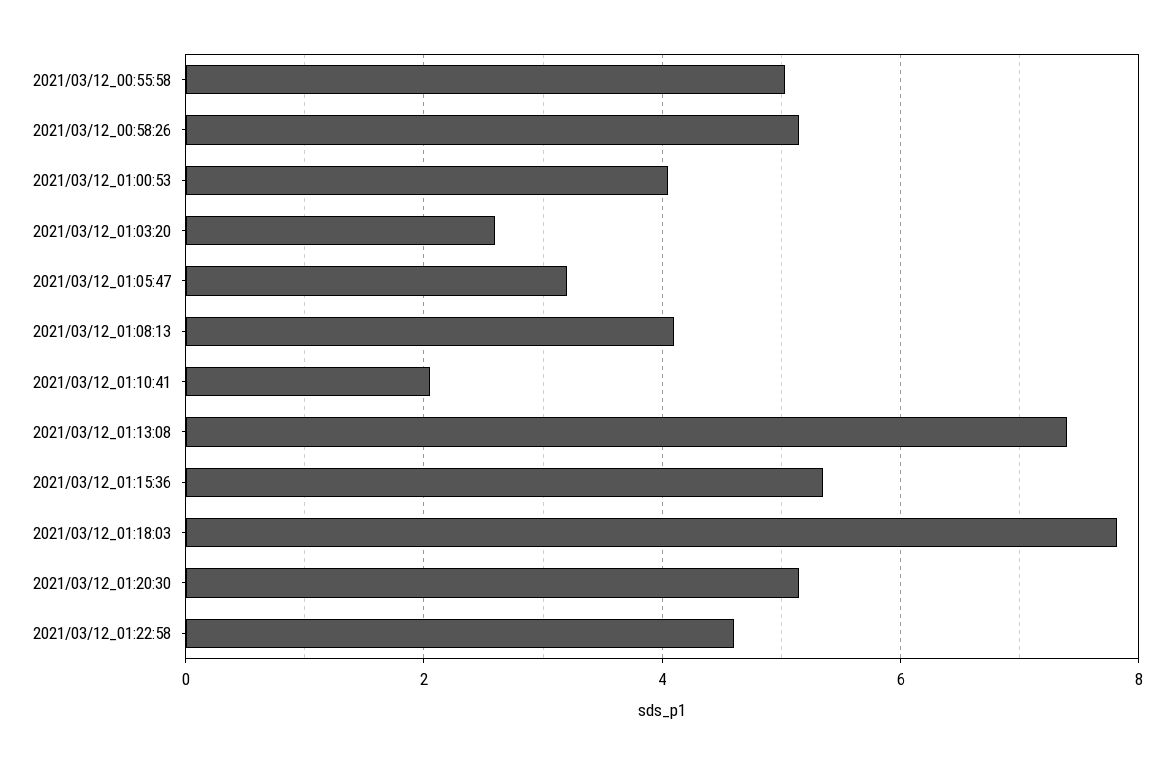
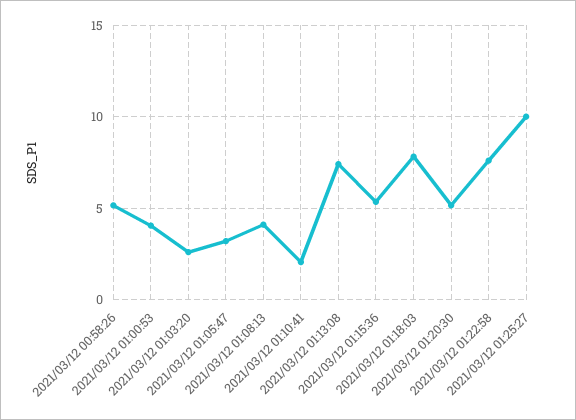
2021/03/12_00:55:58: 5 -> none
2021/03/12_01:22:58: 4.6 -> 7.5
2021/03/12 01:25:27: none -> 10

